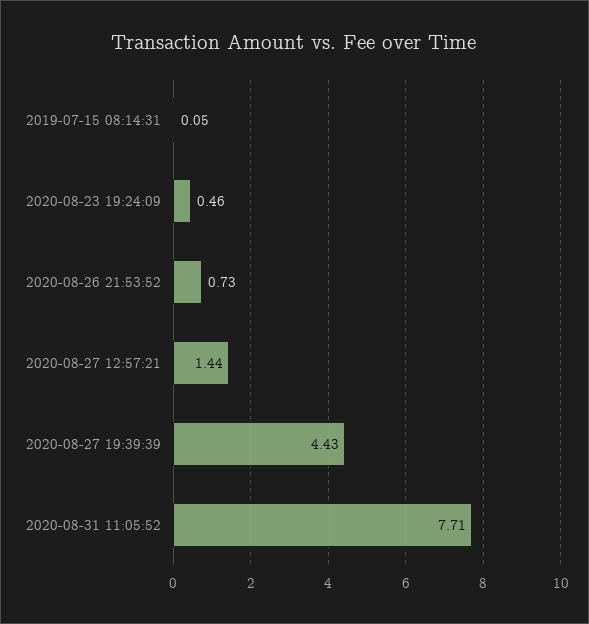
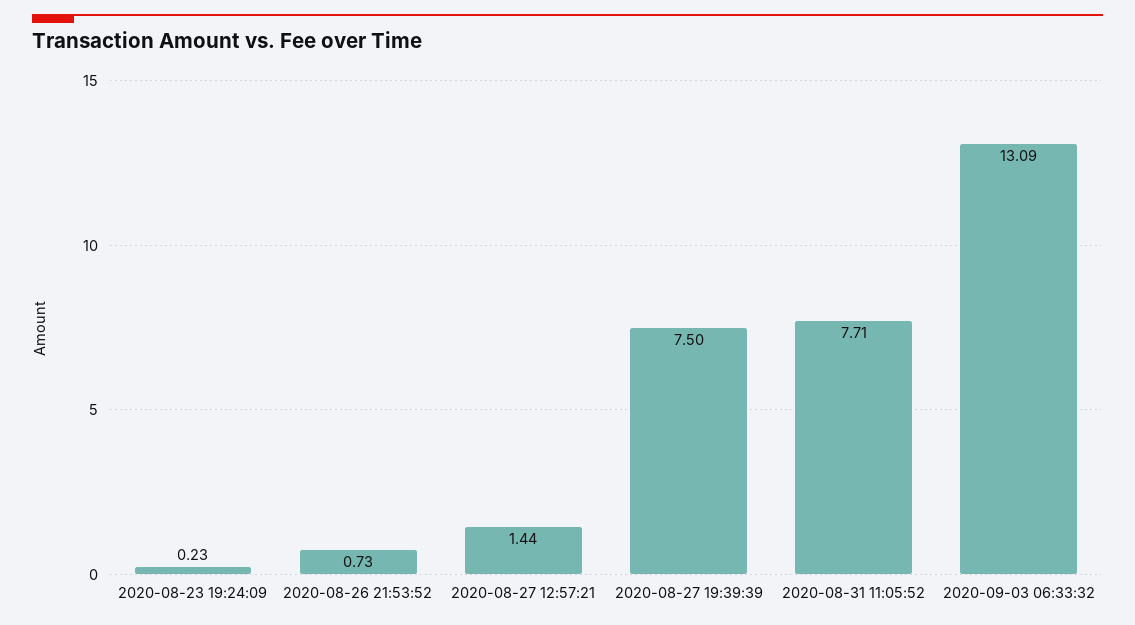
2019-07-15 08:14:31: 0.05 -> none
2020-08-23 19:24:09: 0.46 -> 0.23
2020-08-27 19:39:39: 4.43 -> 7.5
2020-09-03 06:33:32: none -> 13.09

